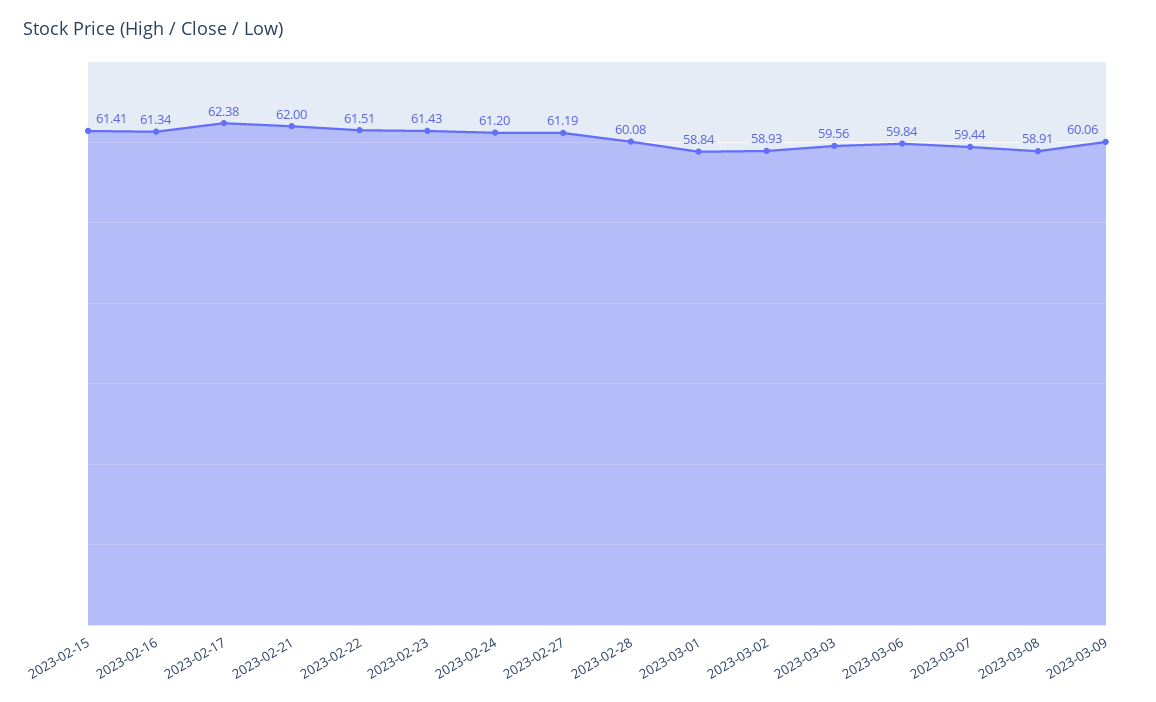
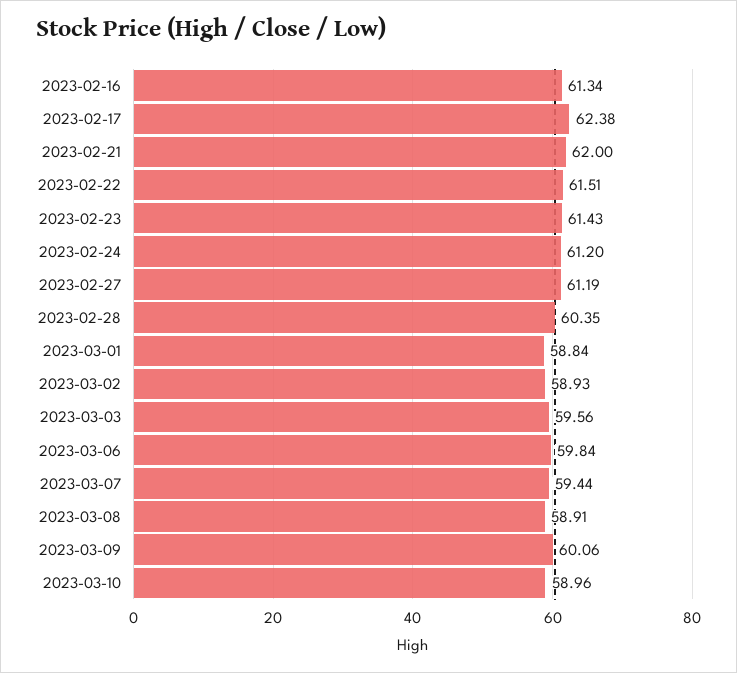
2023-02-15: 61.41 -> none
2023-02-28: 60.08 -> 60.35
2023-03-10: none -> 58.96

